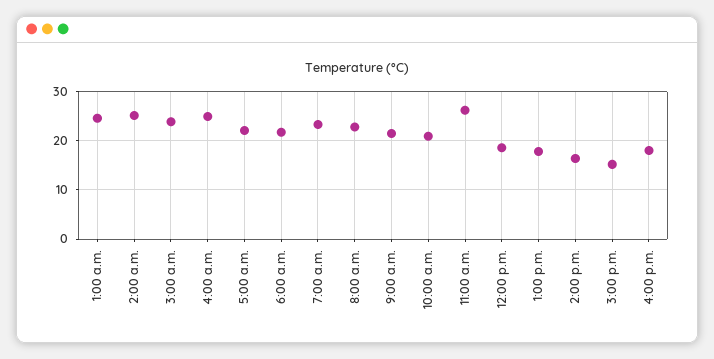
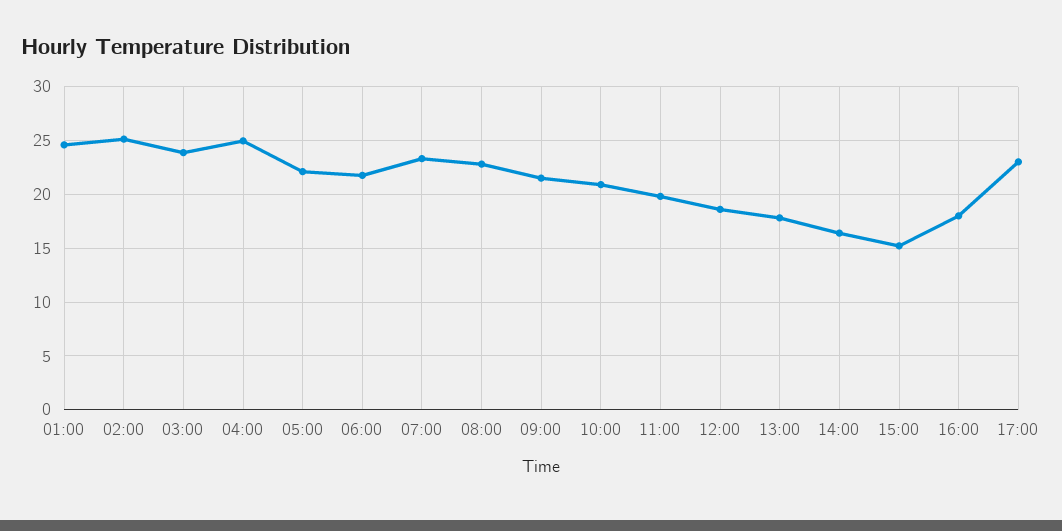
11:00 a.m.: 26 -> 20
17:00: none -> 23

